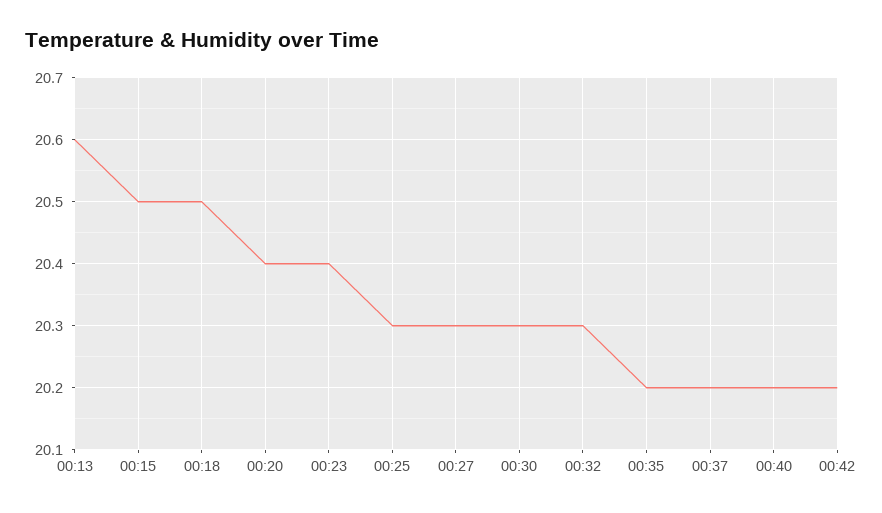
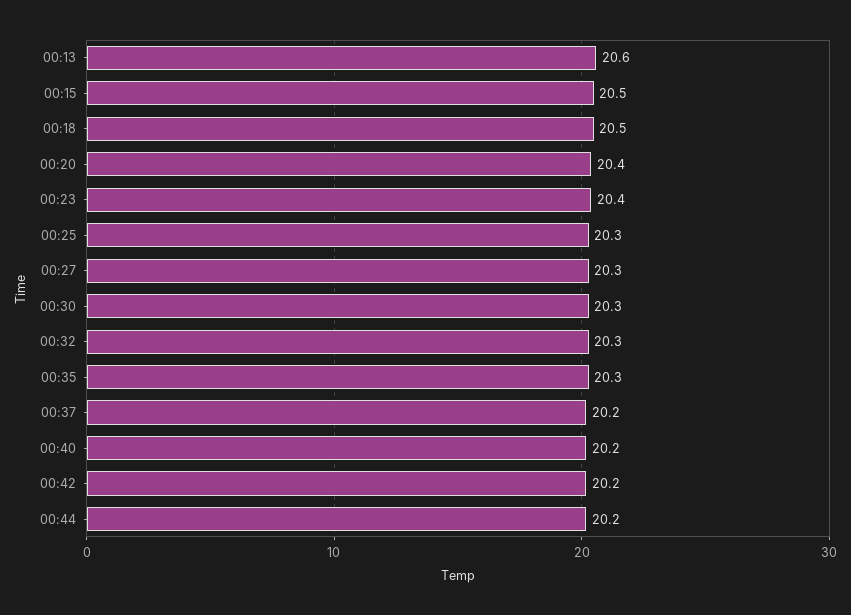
00:35: 20.2 -> 20.3
00:44: none -> 20.2

